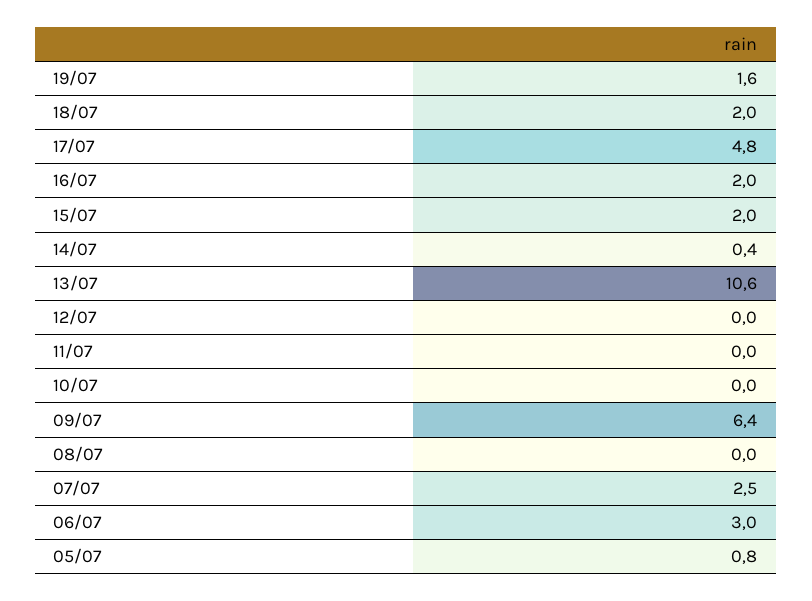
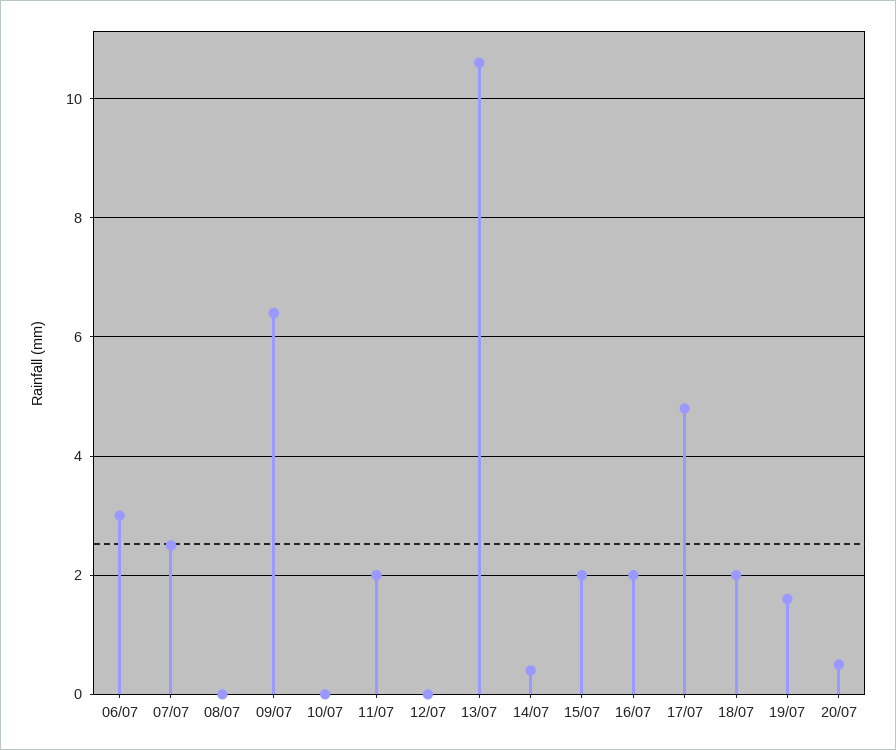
11/07: 0 -> 2
05/07: 0.8 -> none
20/07: none -> 0.5

